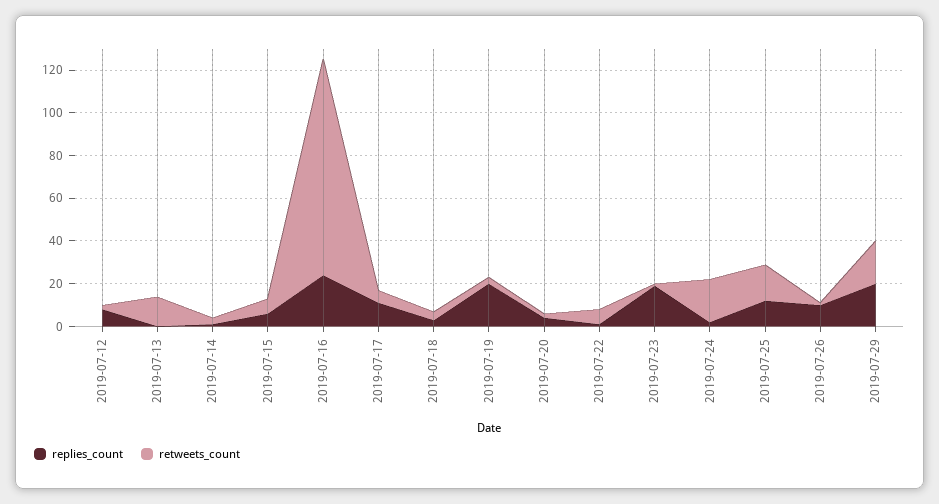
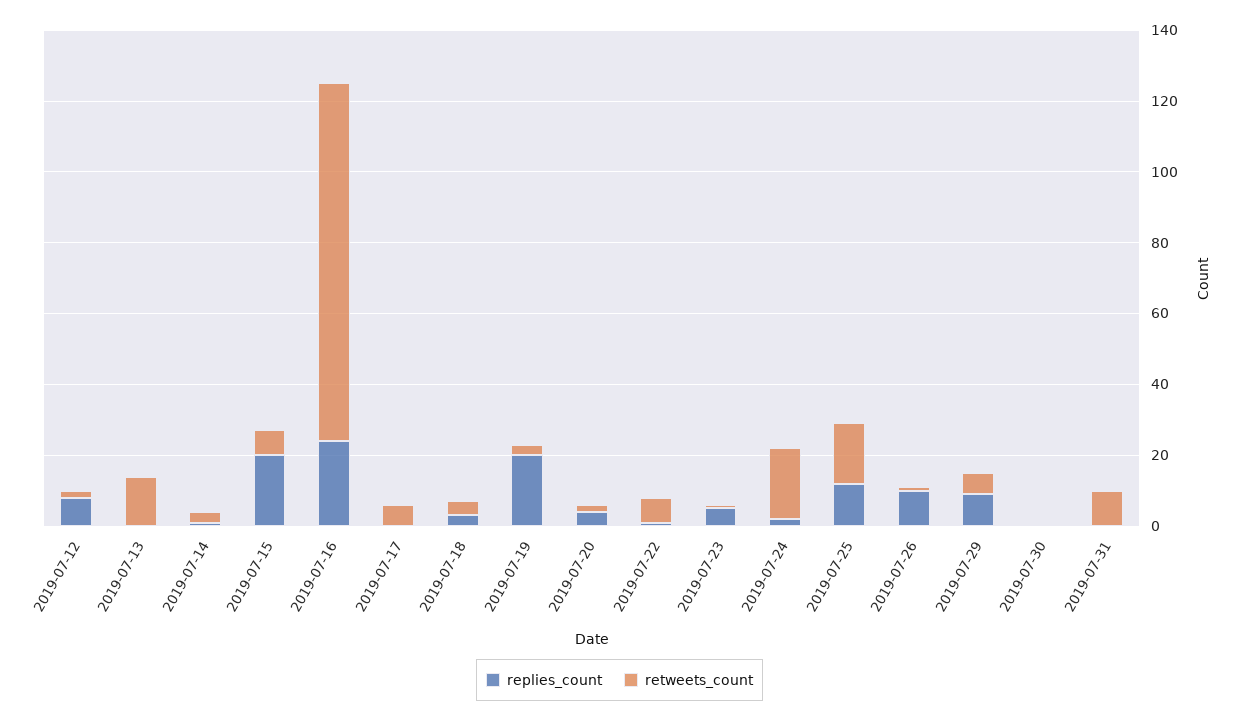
replies_count, 2019-07-15: 5 -> 20
replies_count, 2019-07-17: 10 -> 0
replies_count, 2019-07-23: 20 -> 5
replies_count, 2019-07-29: 20 -> 10
retweets_count, 2019-07-29: 20 -> 5
replies_count, 2019-07-30: none -> 0
retweets_count, 2019-07-30: none -> 0
replies_count, 2019-07-31: none -> 0
retweets_count, 2019-07-31: none -> 10

